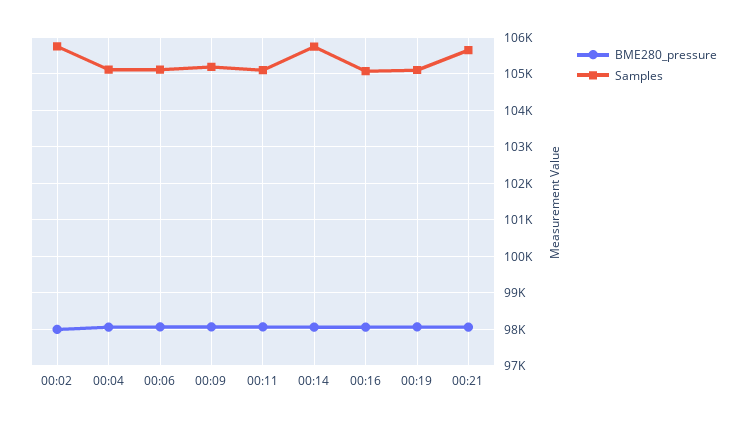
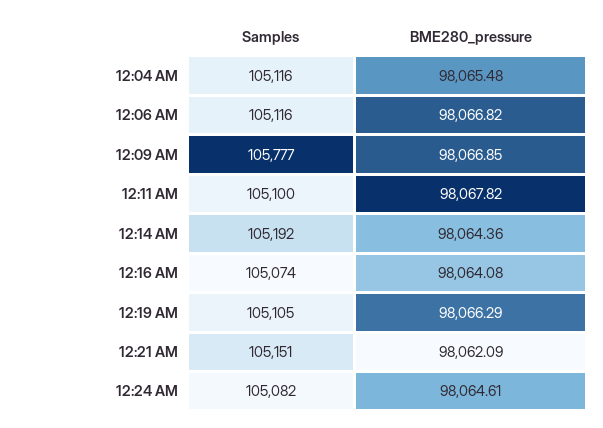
BME280_pressure, 00:02: 98000 -> none
Samples, 00:02: 105800 -> none
Samples, 00:09: 105200 -> 105777
Samples, 00:14: 105800 -> 105192
Samples, 00:21: 105600 -> 105151
Samples, 12:24 AM: none -> 105082
BME280_pressure, 12:24 AM: none -> 98064.61

